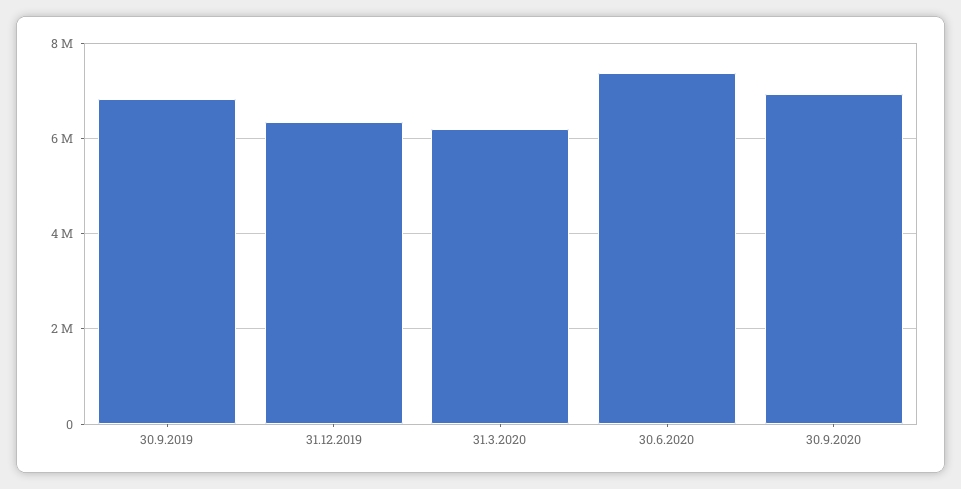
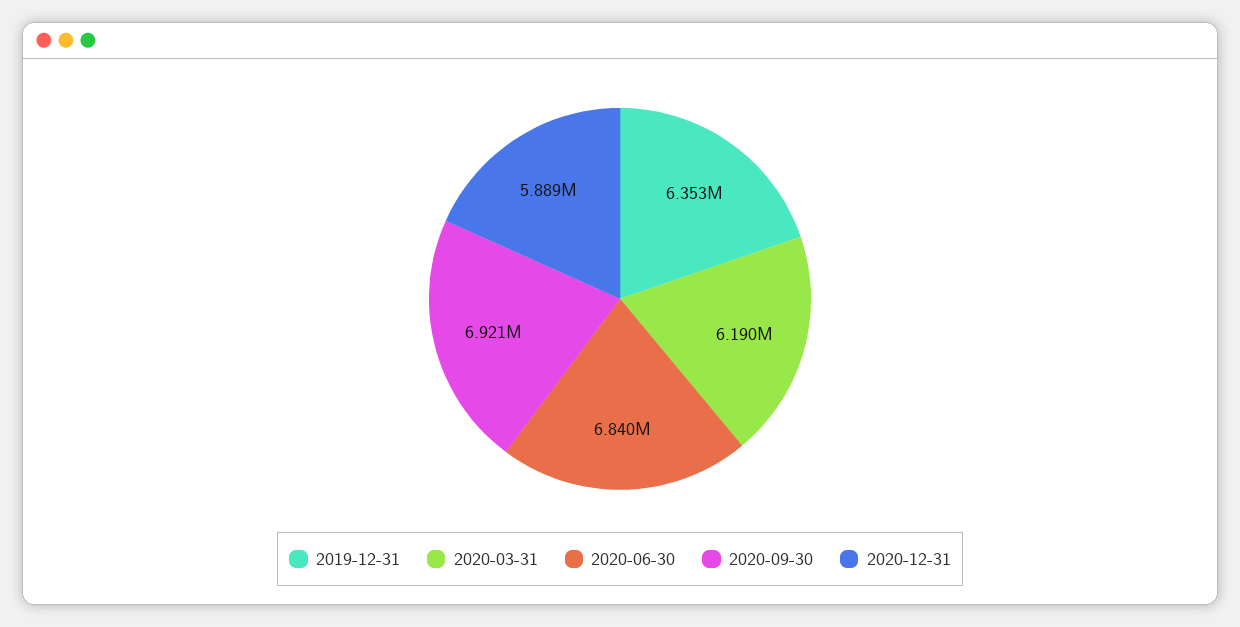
30.9.2019: 6800000 -> none
30.6.2020: 7400000 -> 6840000
2020-12-31: none -> 5889000

